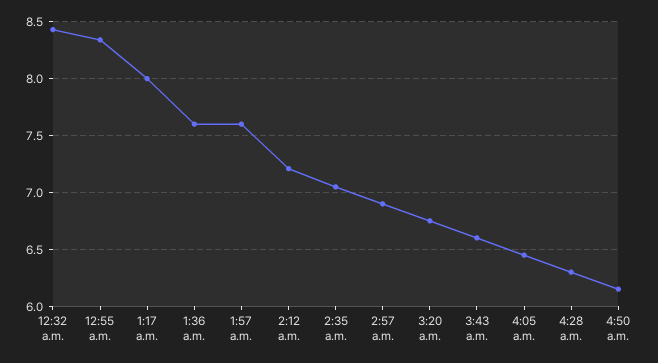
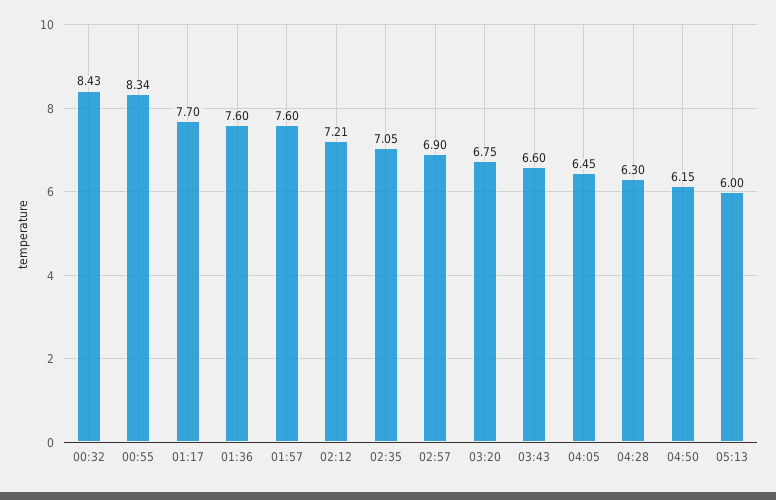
1:17 a.m.: 8 -> 7.7
05:13: none -> 6

